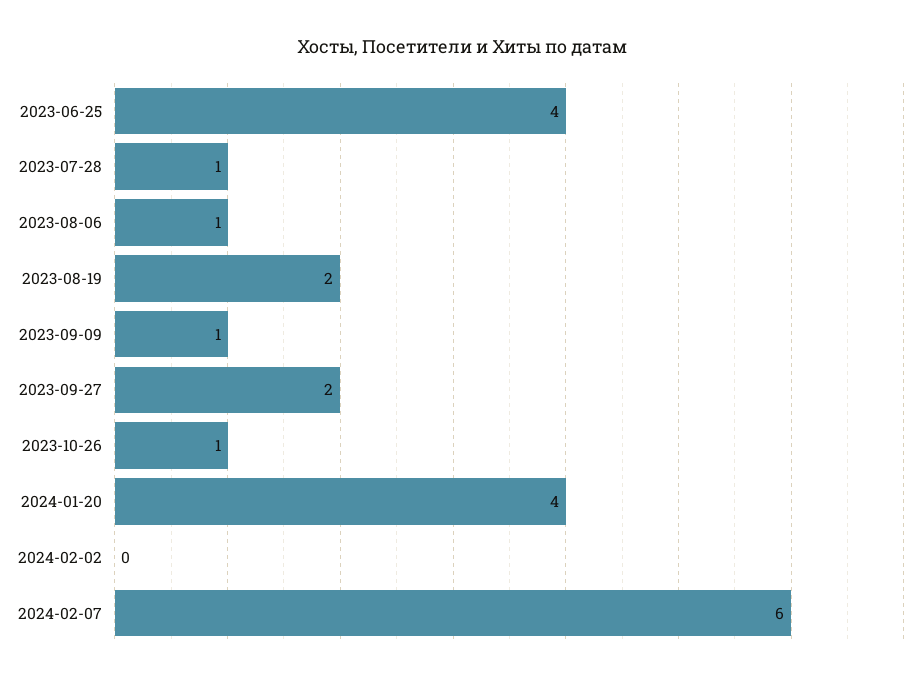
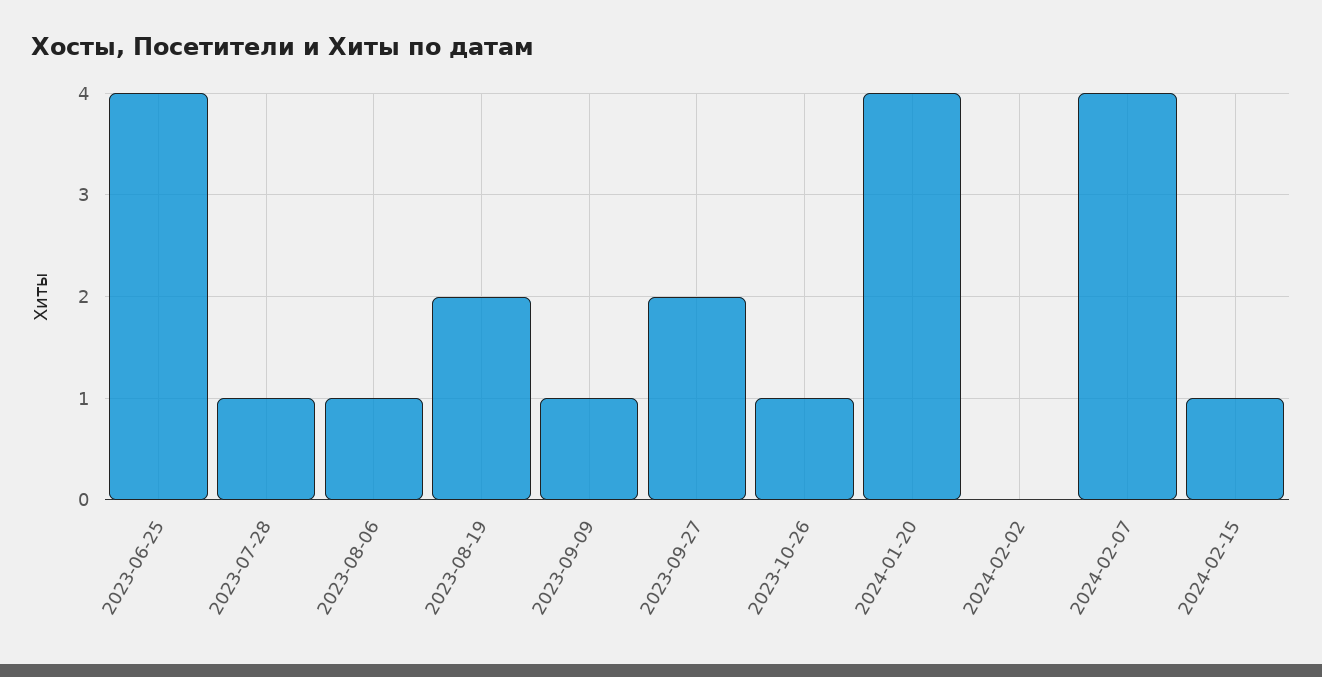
2024-02-07: 6 -> 4
2024-02-15: none -> 1

